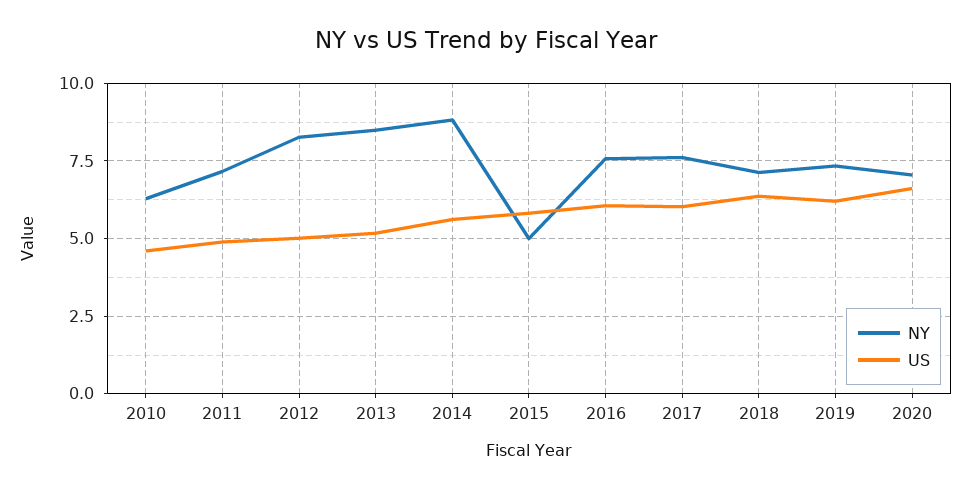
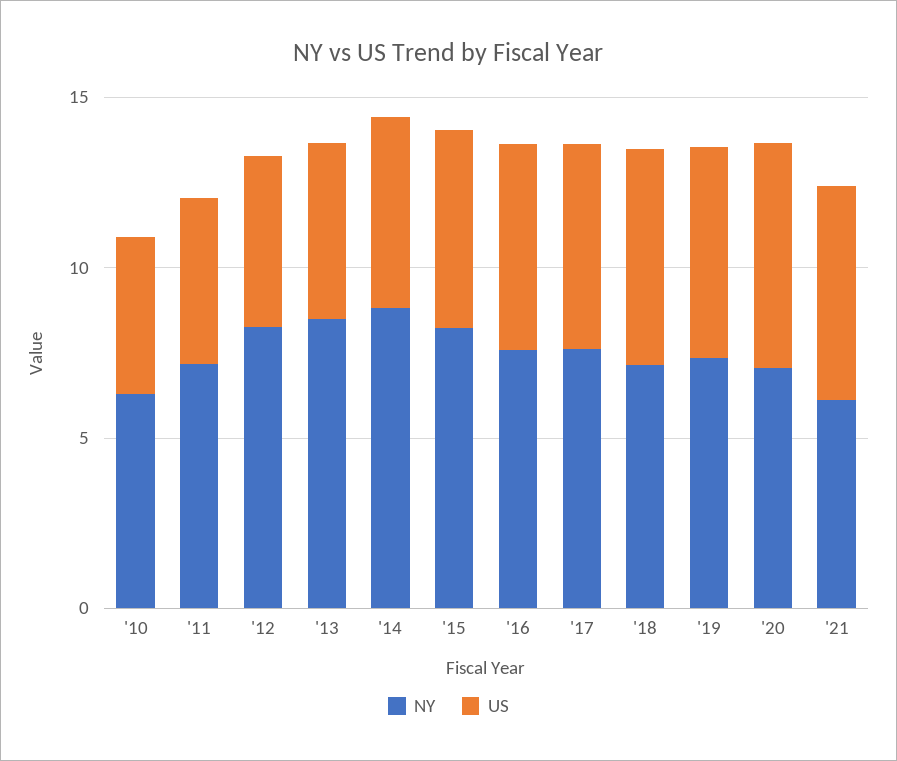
NY, 2015: 5 -> 8
NY, '21: none -> 6
US, '21: none -> 6

